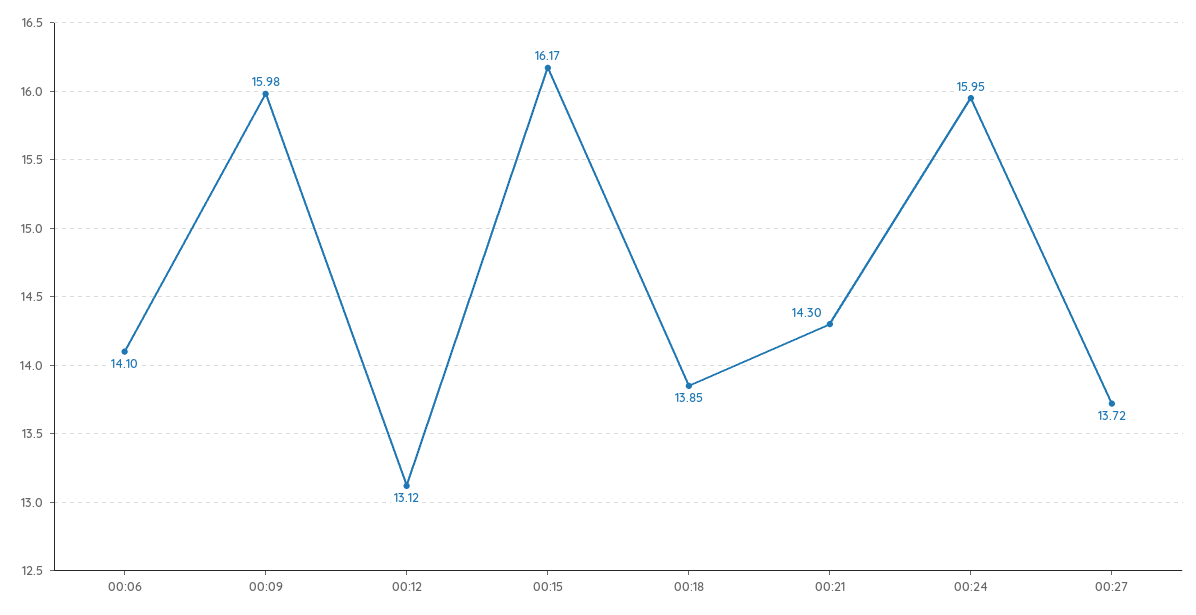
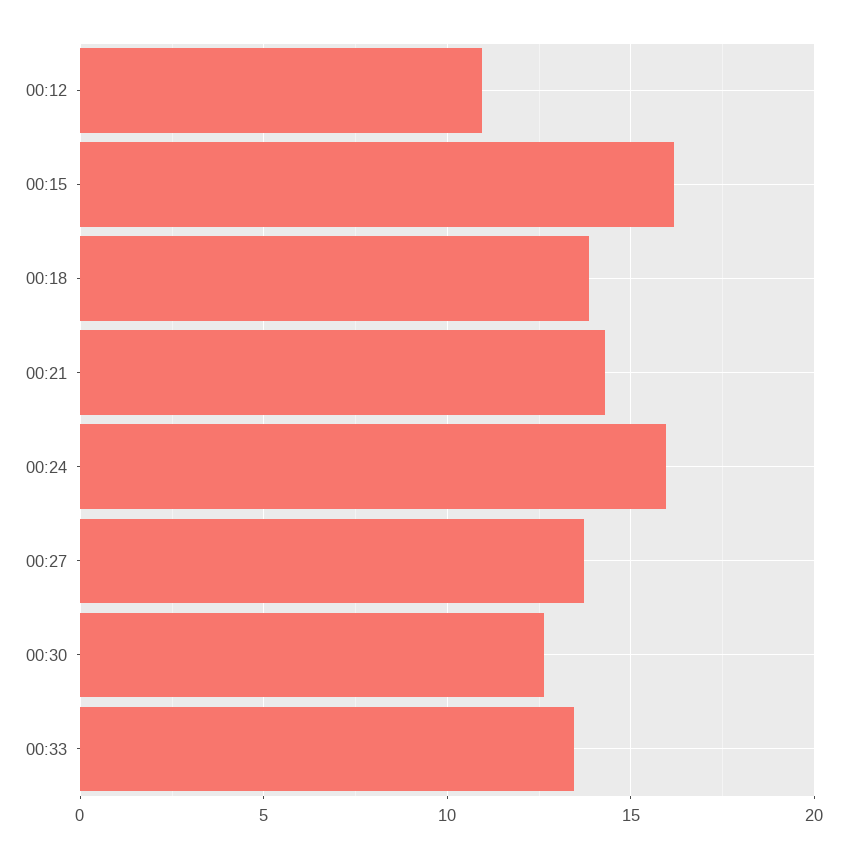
00:06: 14.1 -> none
00:09: 15.98 -> none
00:12: 13.12 -> 11
00:30: none -> 12.5
00:33: none -> 13.5

